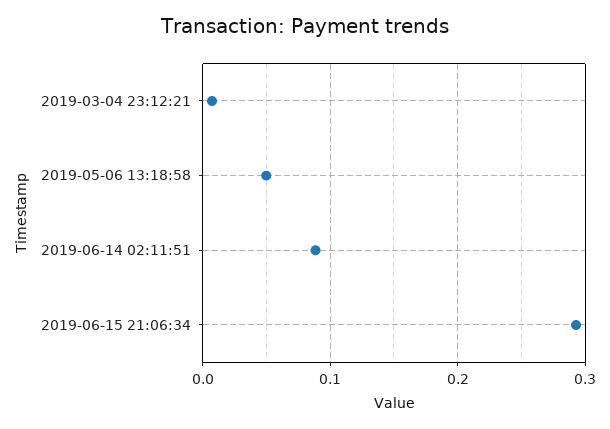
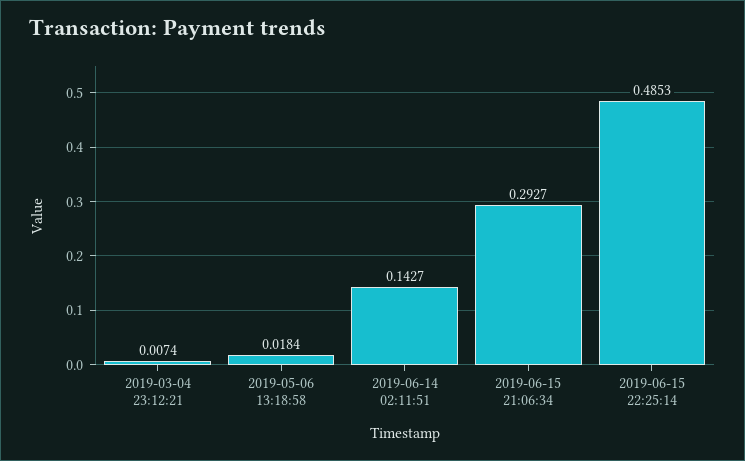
2019-05-06 13:18:58: 0.05 -> 0.0184
2019-06-14 02:11:51: 0.09 -> 0.1427
2019-06-15 22:25:14: none -> 0.4853

